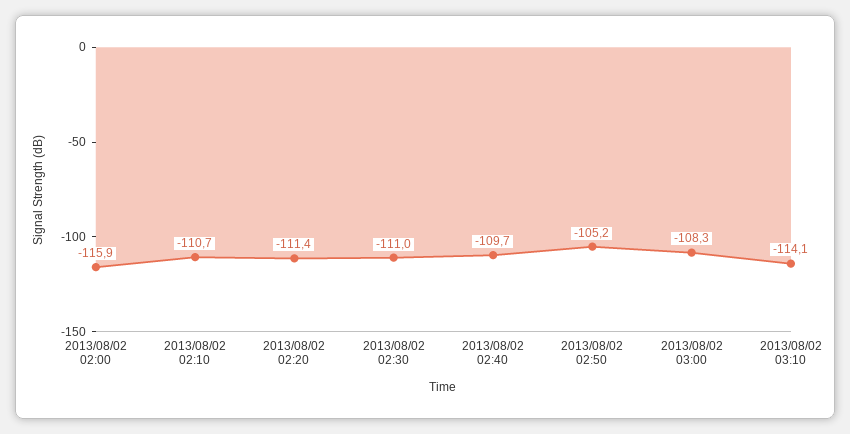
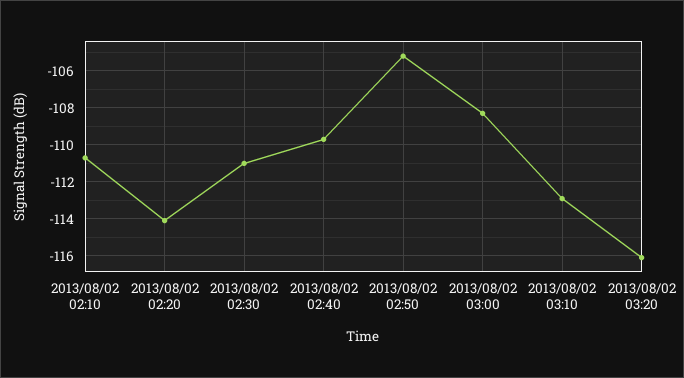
2013/08/02 02:00: -115.9 -> none
2013/08/02 02:20: -111.4 -> -114
2013/08/02 03:10: -114.1 -> -113
2013/08/02 03:20: none -> -116

